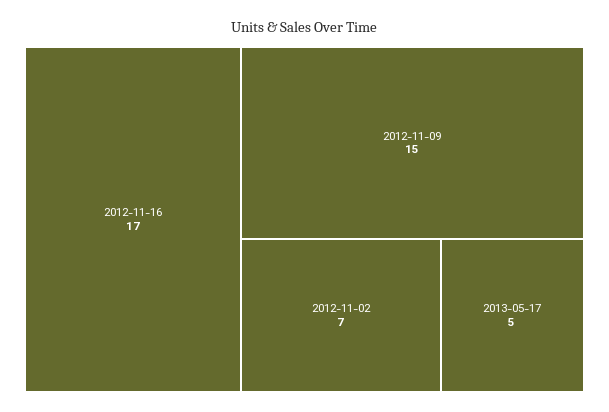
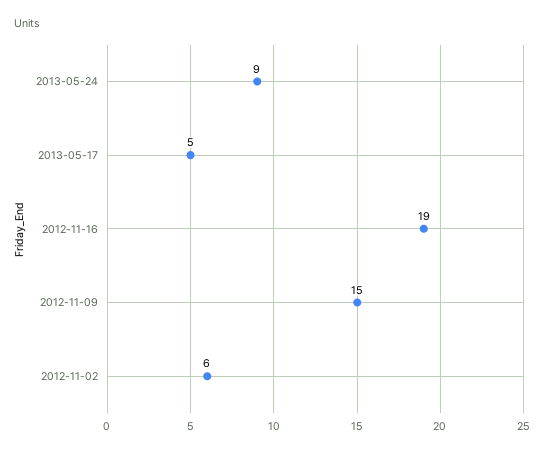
2012-11-16: 17 -> 19
2012-11-02: 7 -> 6
2013-05-24: none -> 9

